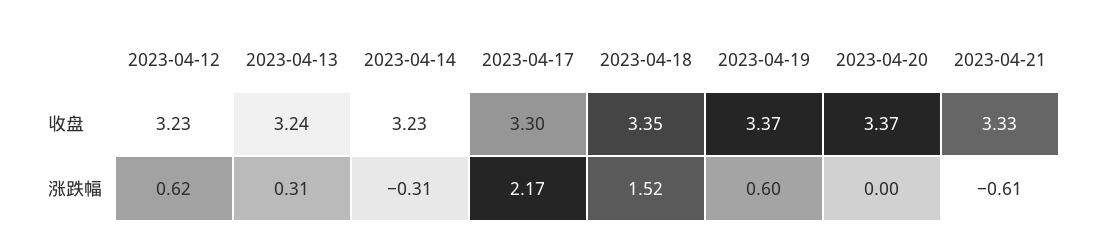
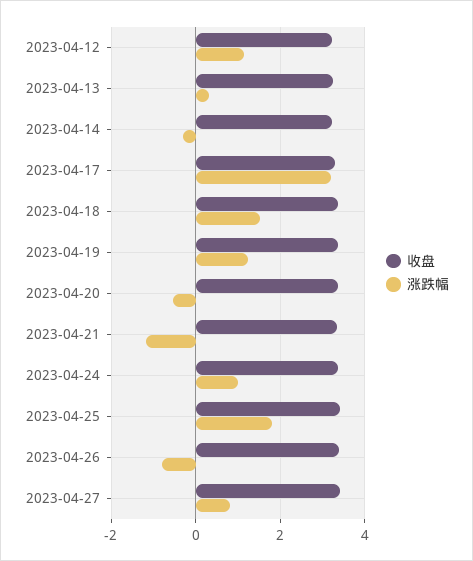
涨跌幅, 2023-04-12: 0.62 -> 1.2
涨跌幅, 2023-04-17: 2.17 -> 3.2
涨跌幅, 2023-04-19: 0.6 -> 1.2
涨跌幅, 2023-04-20: 0 -> -0.6
涨跌幅, 2023-04-21: -0.61 -> -1.2
收盘, 2023-04-24: none -> 3.4
涨跌幅, 2023-04-24: none -> 1
收盘, 2023-04-25: none -> 3.4
涨跌幅, 2023-04-25: none -> 1.8
收盘, 2023-04-26: none -> 3.4
涨跌幅, 2023-04-26: none -> -0.8
收盘, 2023-04-27: none -> 3.4
涨跌幅, 2023-04-27: none -> 0.8

